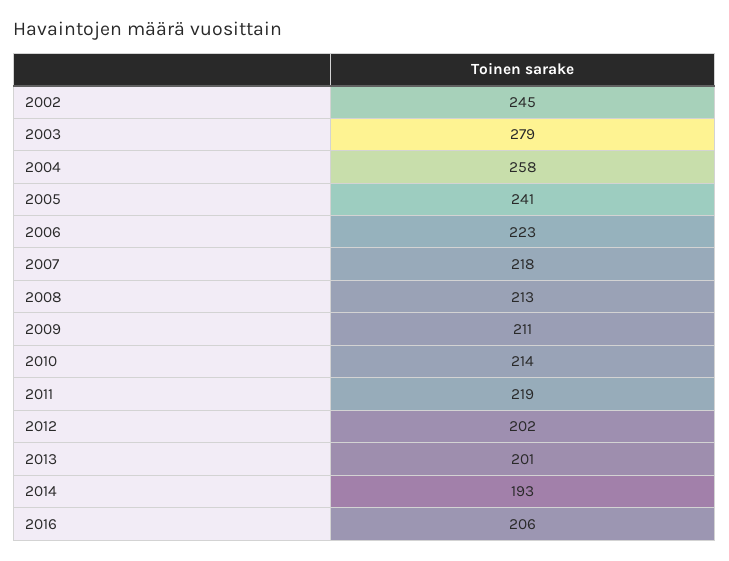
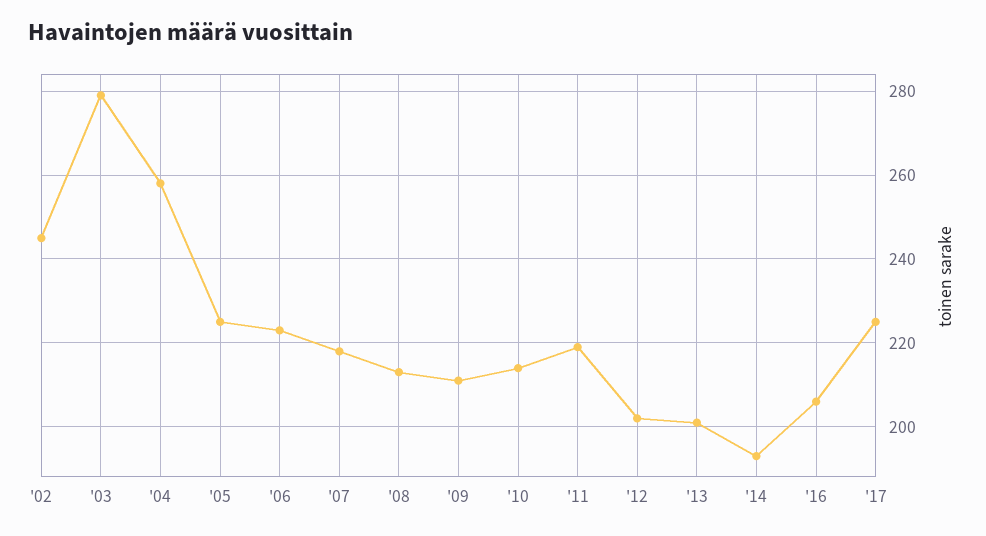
2005: 241 -> 225
'17: none -> 225

